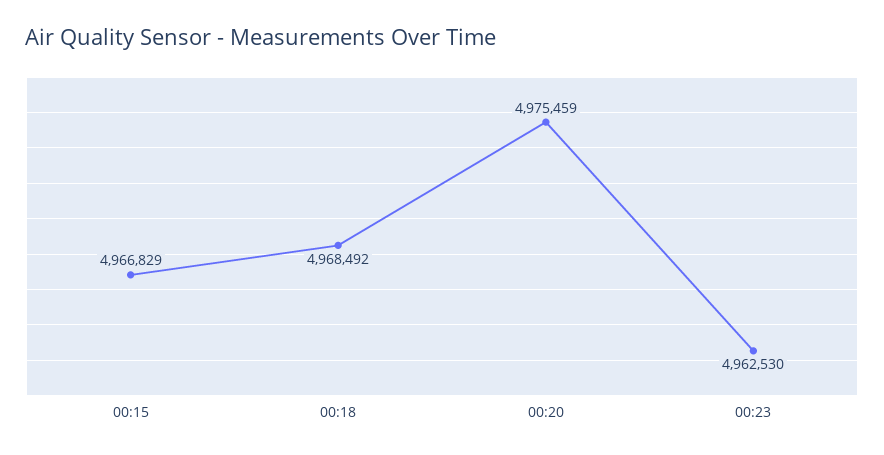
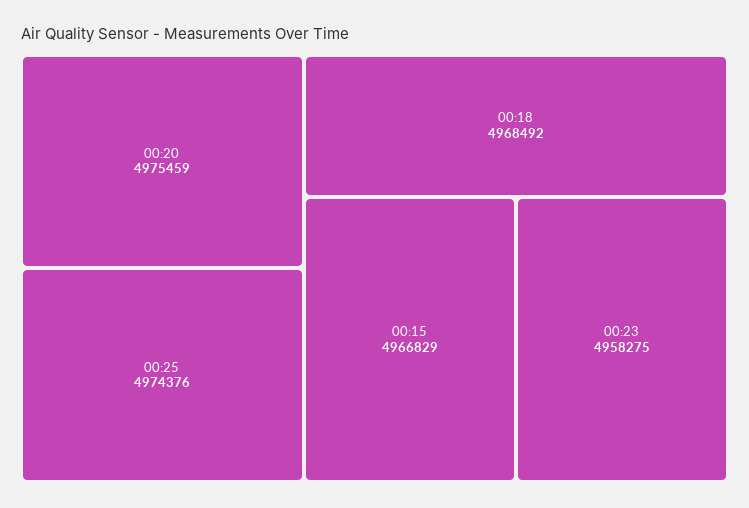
00:23: 4962530 -> 4958275
00:25: none -> 4974376

